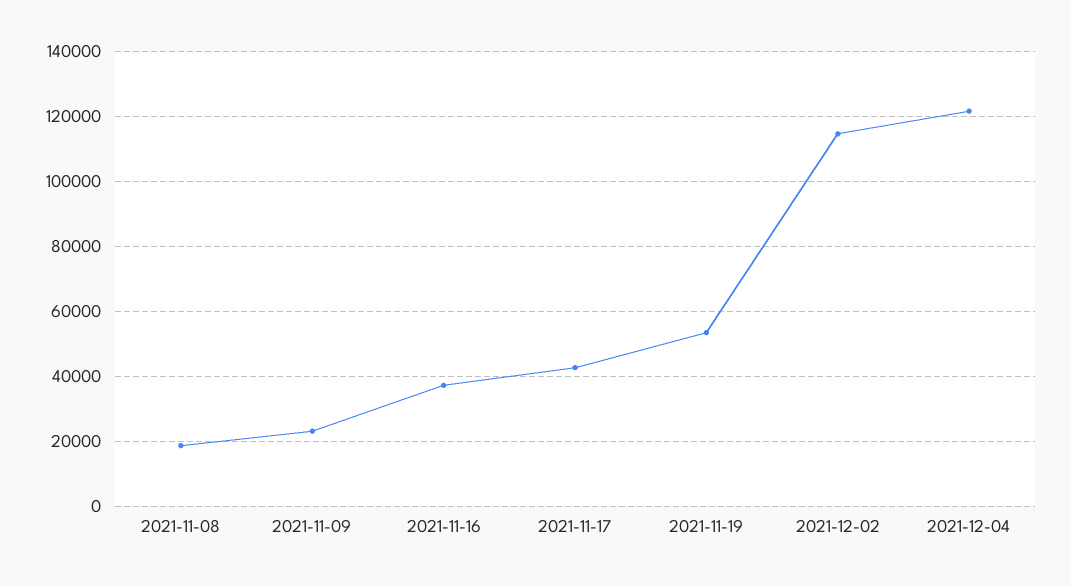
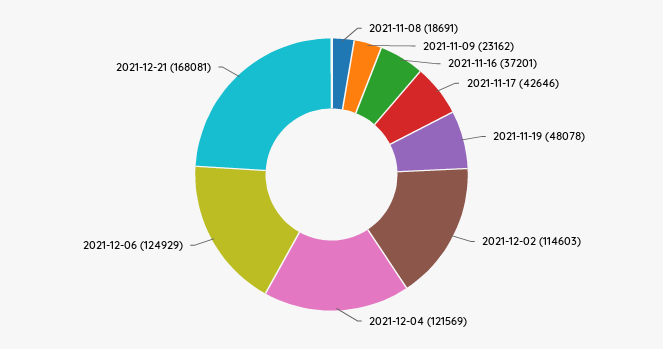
2021-11-19: 54000 -> 48078
2021-12-06: none -> 124929
2021-12-21: none -> 168081

